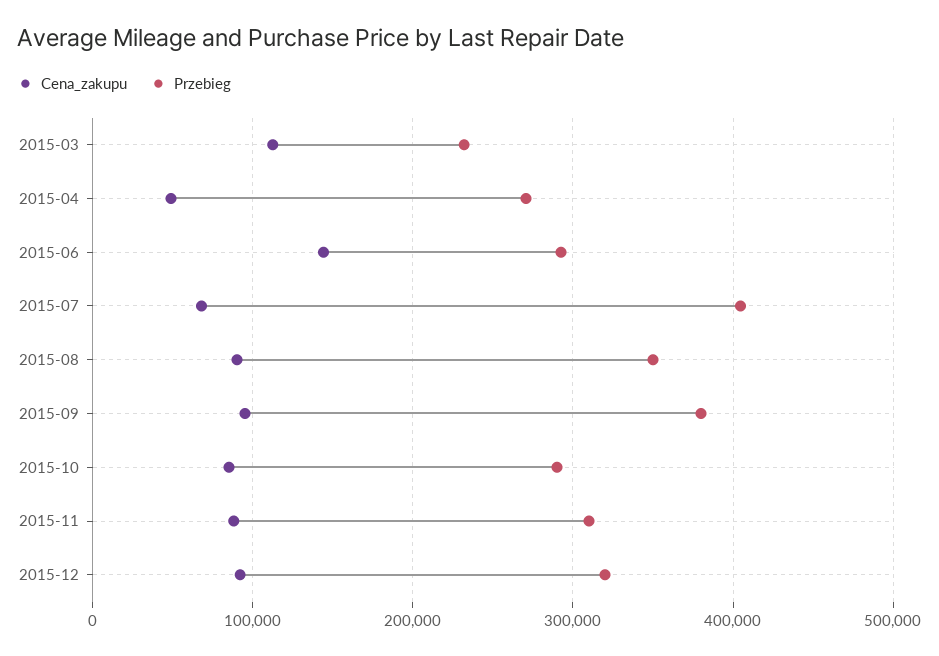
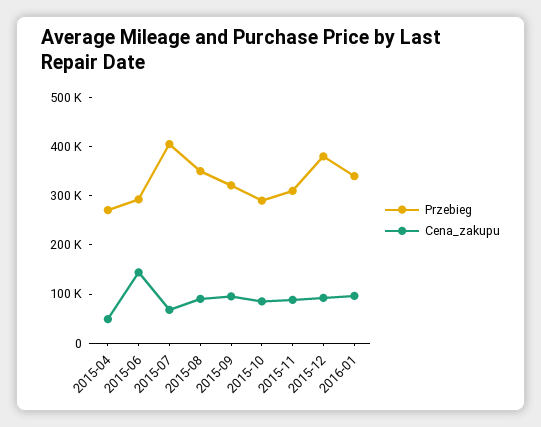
Cena_zakupu, 2015-03: 110000 -> none
Przebieg, 2015-03: 230000 -> none
Przebieg, 2015-09: 380000 -> 320000
Przebieg, 2015-12: 320000 -> 380000
Przebieg, 2016-01: none -> 340000
Cena_zakupu, 2016-01: none -> 100000

